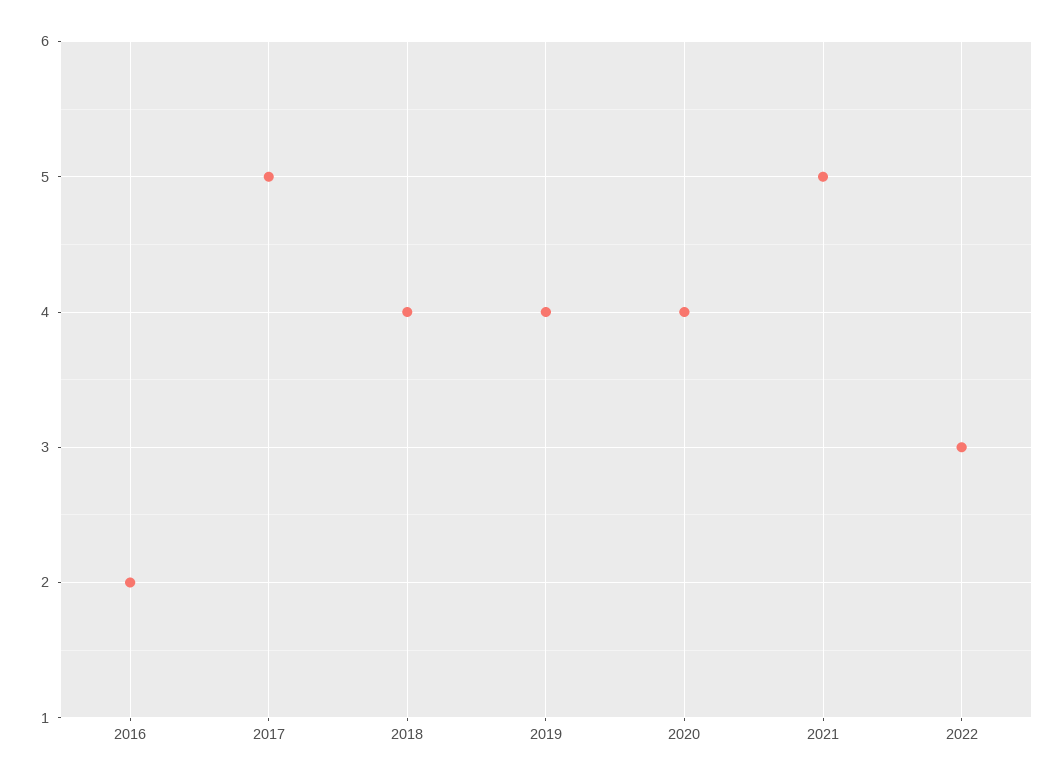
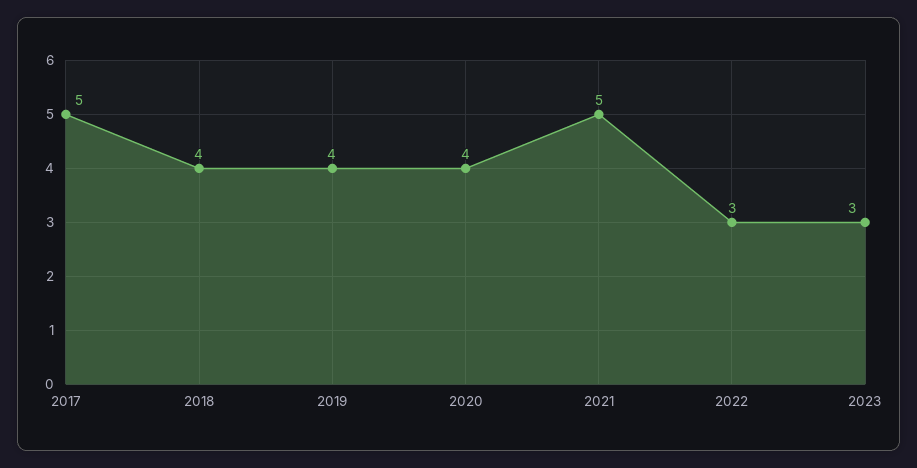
2016: 2 -> none
2023: none -> 3

